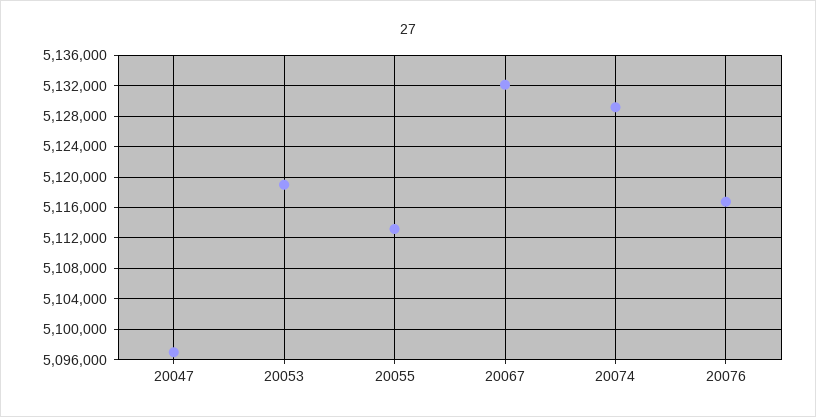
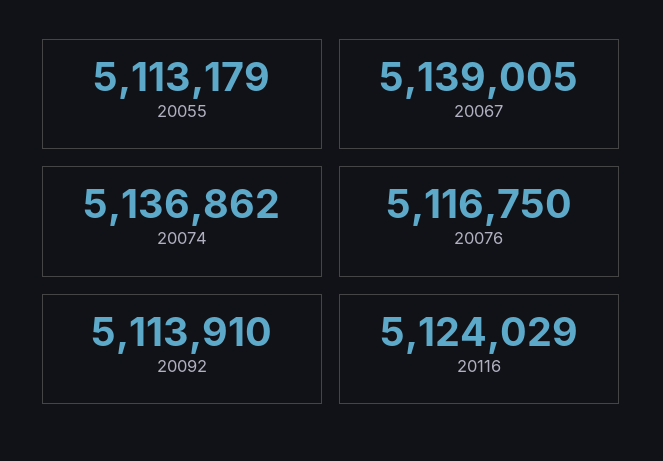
20047: 5097000 -> none
20053: 5119000 -> none
20067: 5132000 -> 5139005
20074: 5129000 -> 5136862
20092: none -> 5113910
20116: none -> 5124029

